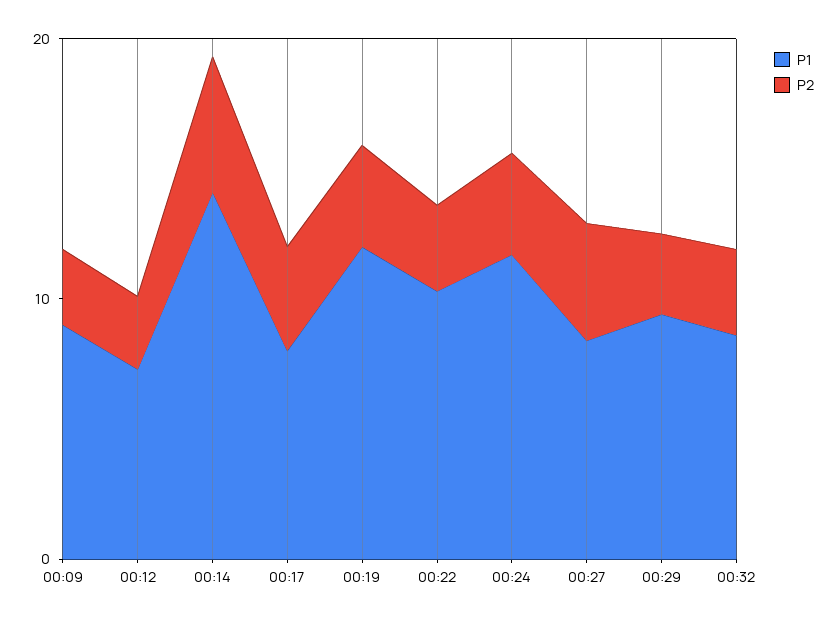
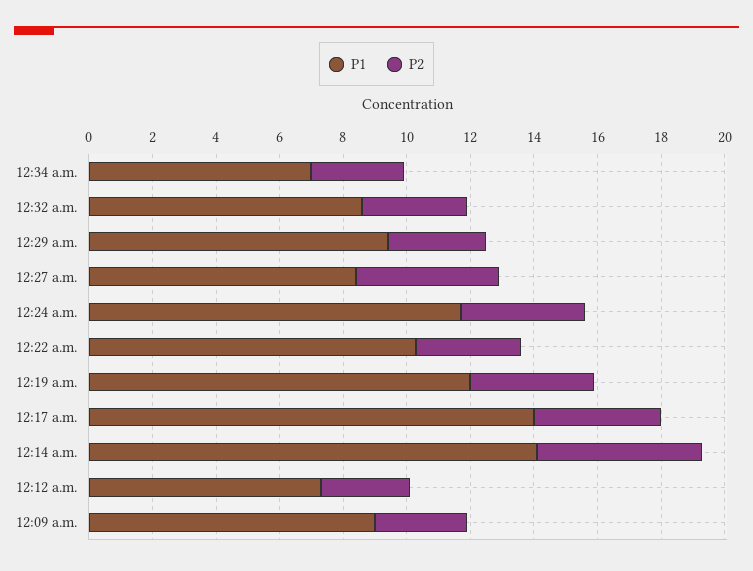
P1, 00:17: 8 -> 14
P1, 12:34 a.m.: none -> 7
P2, 12:34 a.m.: none -> 3

